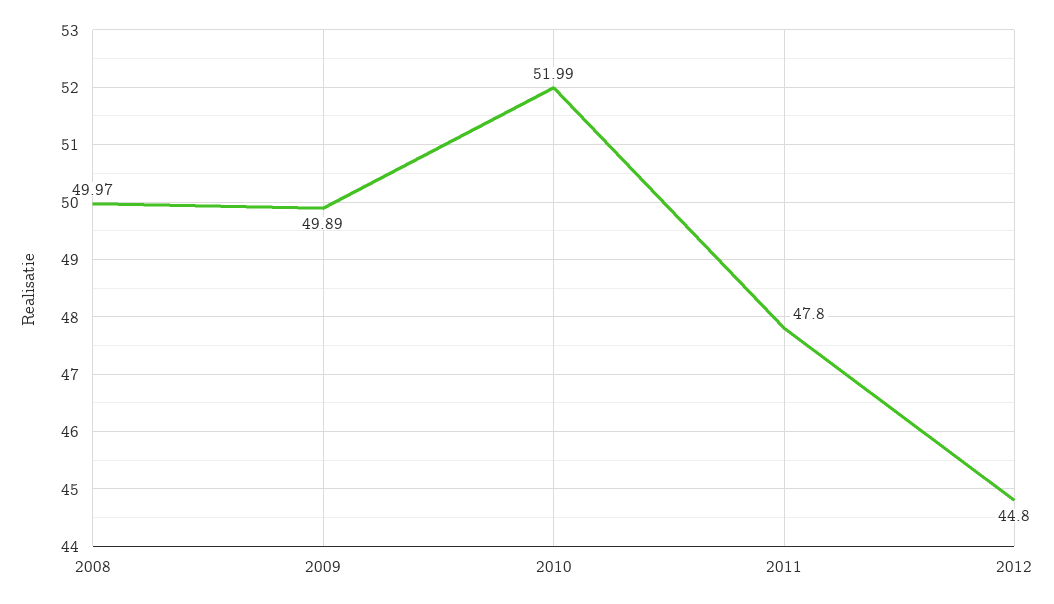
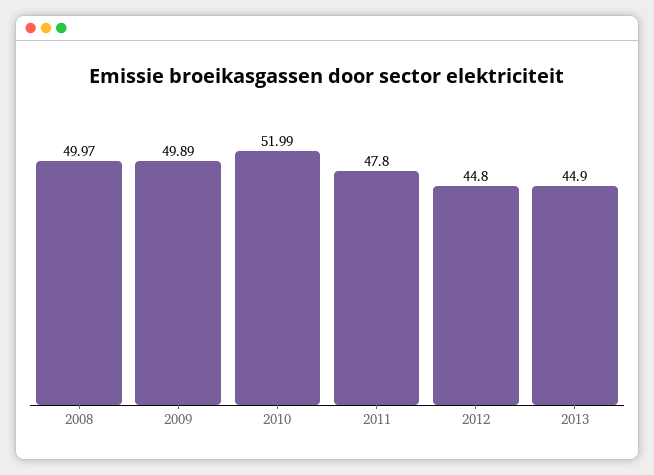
2013: none -> 44.9

